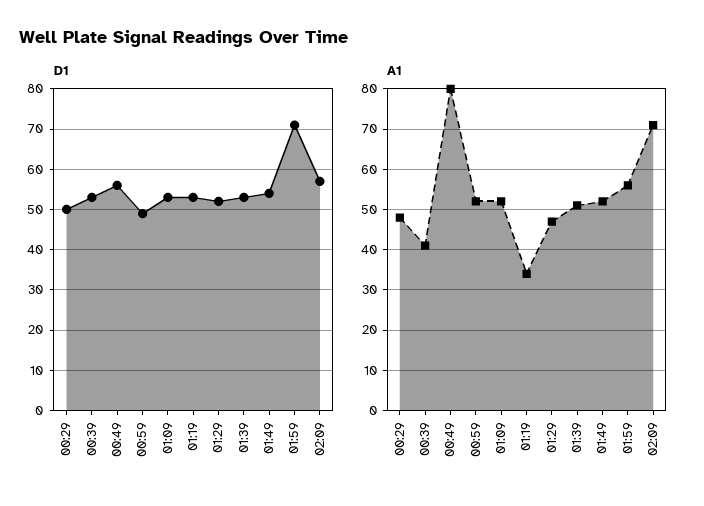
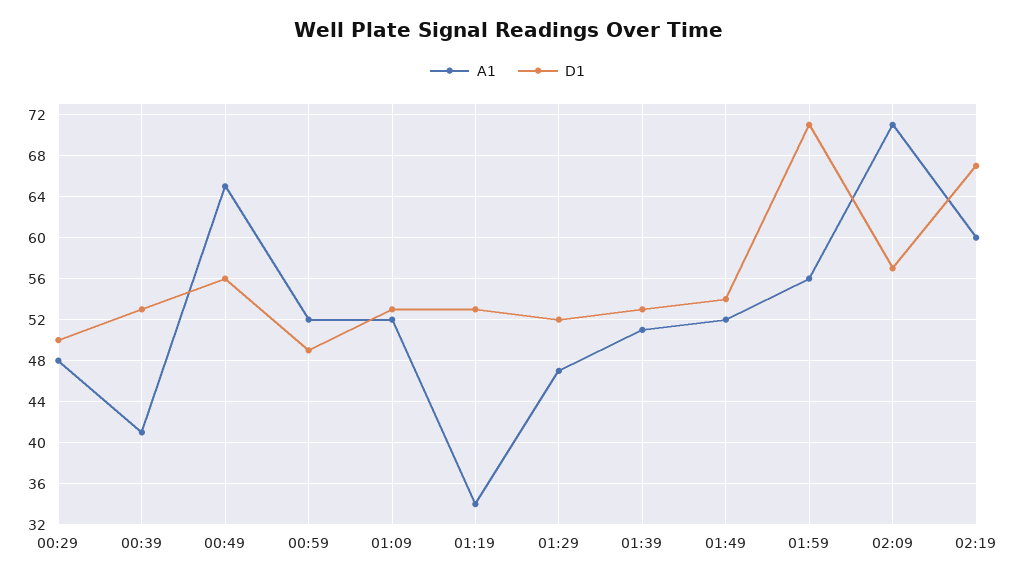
A1, 00:49: 80 -> 65
A1, 02:19: none -> 60
D1, 02:19: none -> 67

